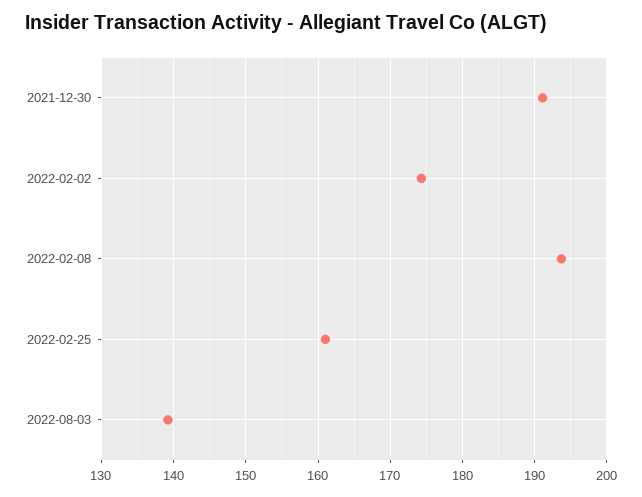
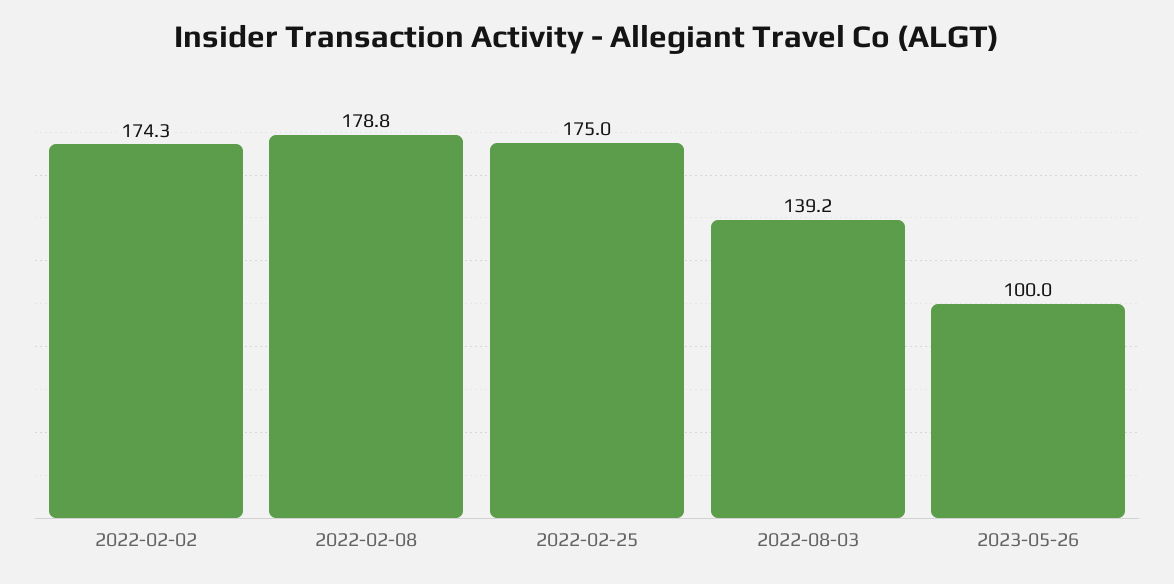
2021-12-30: 191 -> none
2022-02-08: 194 -> 178.8
2022-02-25: 161 -> 175
2023-05-26: none -> 100

